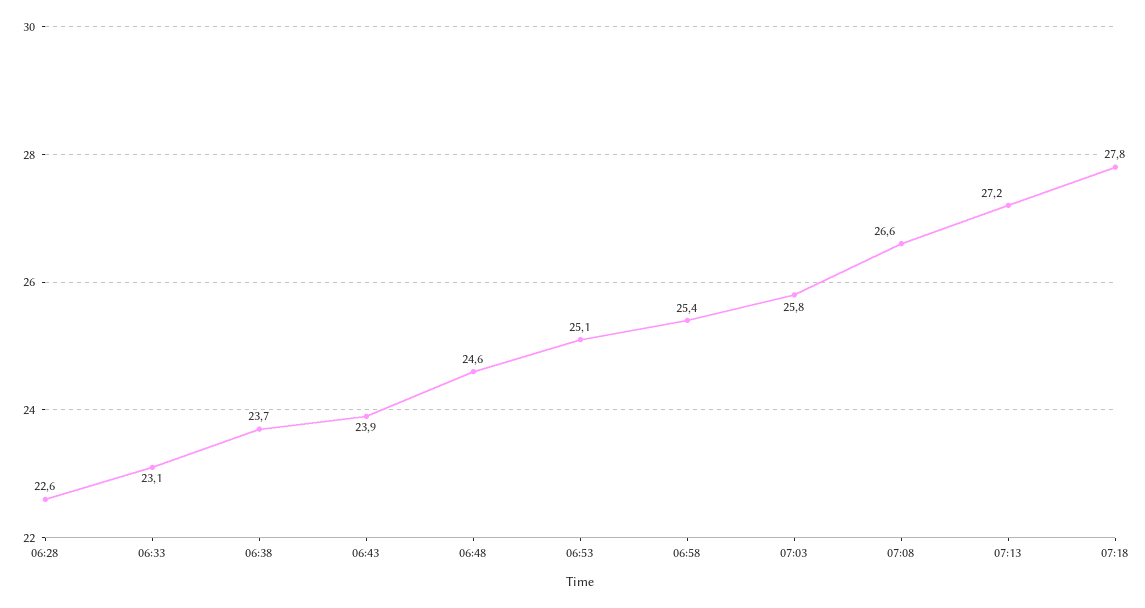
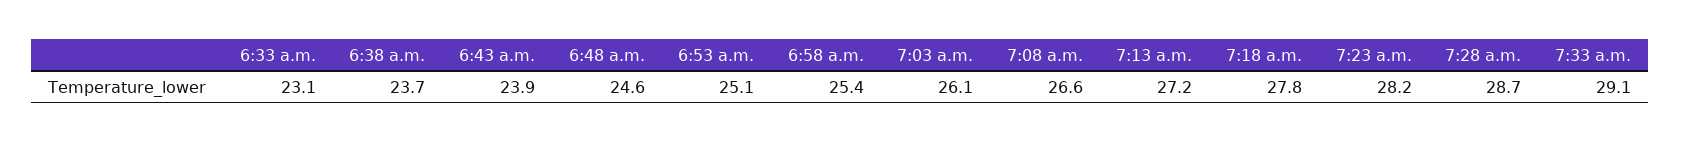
06:28: 22.6 -> none
07:03: 25.8 -> 26.1
7:23 a.m.: none -> 28.2
7:28 a.m.: none -> 28.7
7:33 a.m.: none -> 29.1

